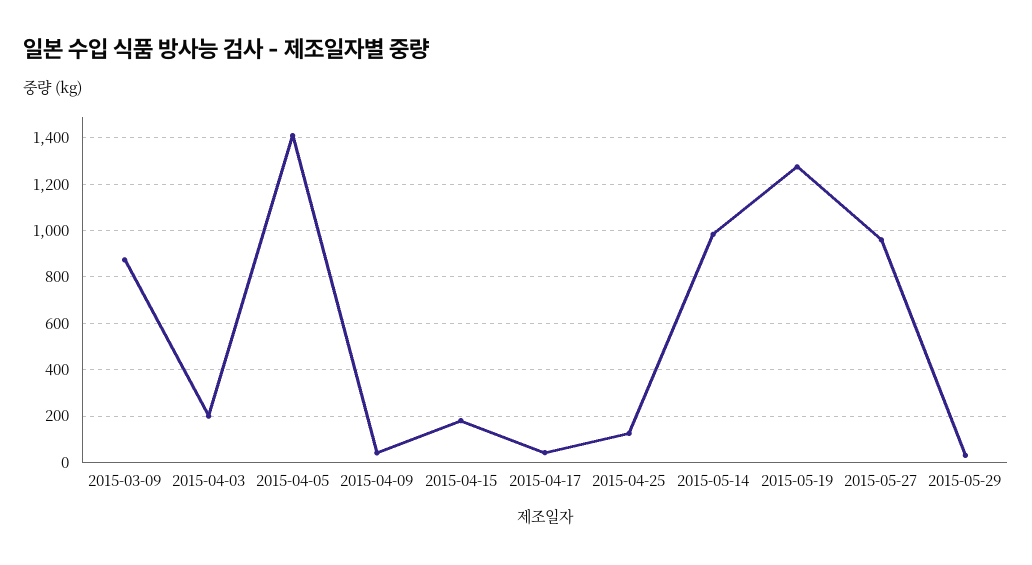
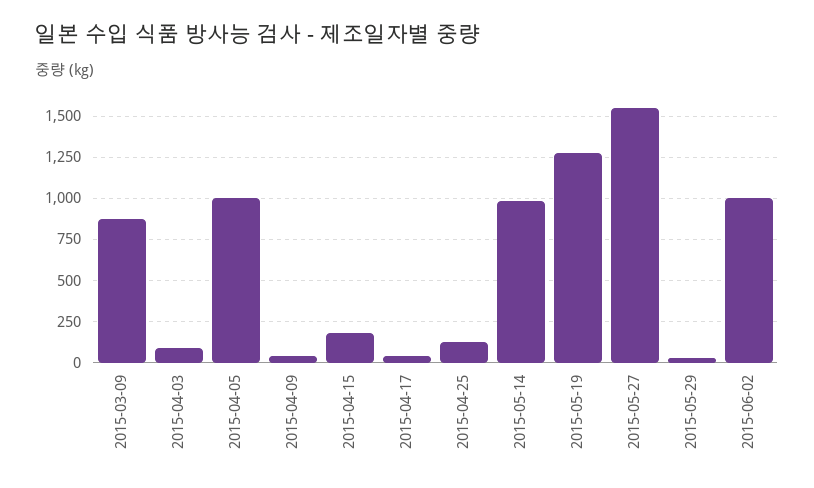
2015-04-03: 200 -> 100
2015-04-05: 1400 -> 1000
2015-05-27: 950 -> 1550
2015-06-02: none -> 1000

